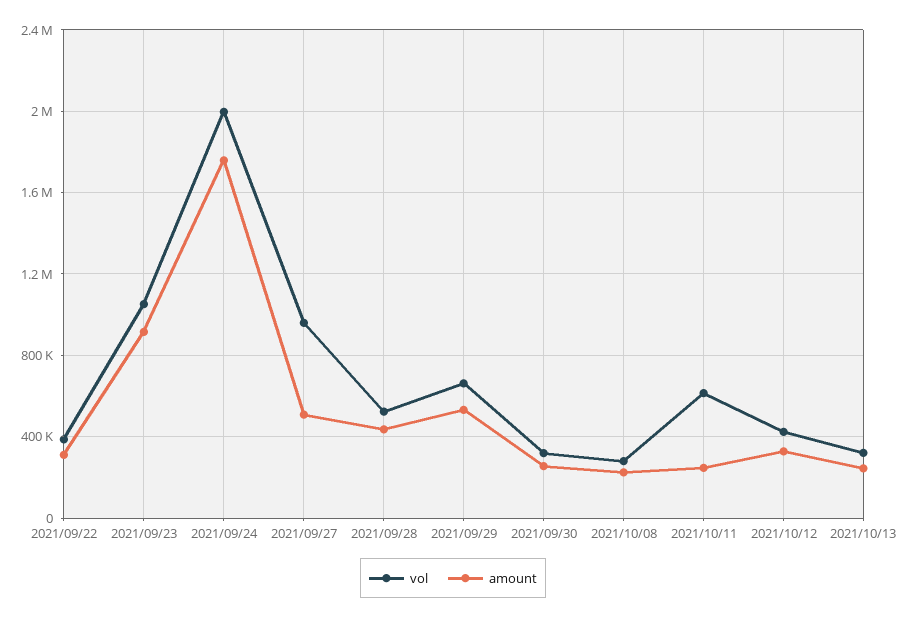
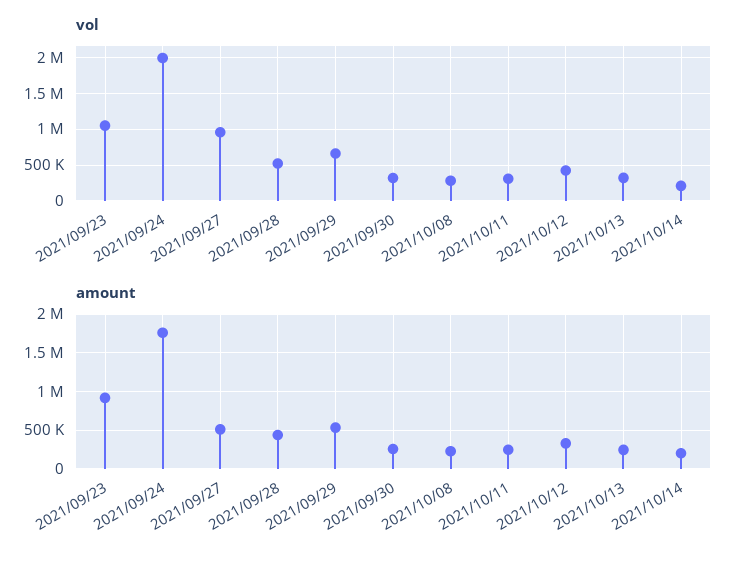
vol, 2021/09/22: 400000 -> none
amount, 2021/09/22: 300000 -> none
vol, 2021/10/11: 600000 -> 300000
vol, 2021/10/14: none -> 200000
amount, 2021/10/14: none -> 200000

